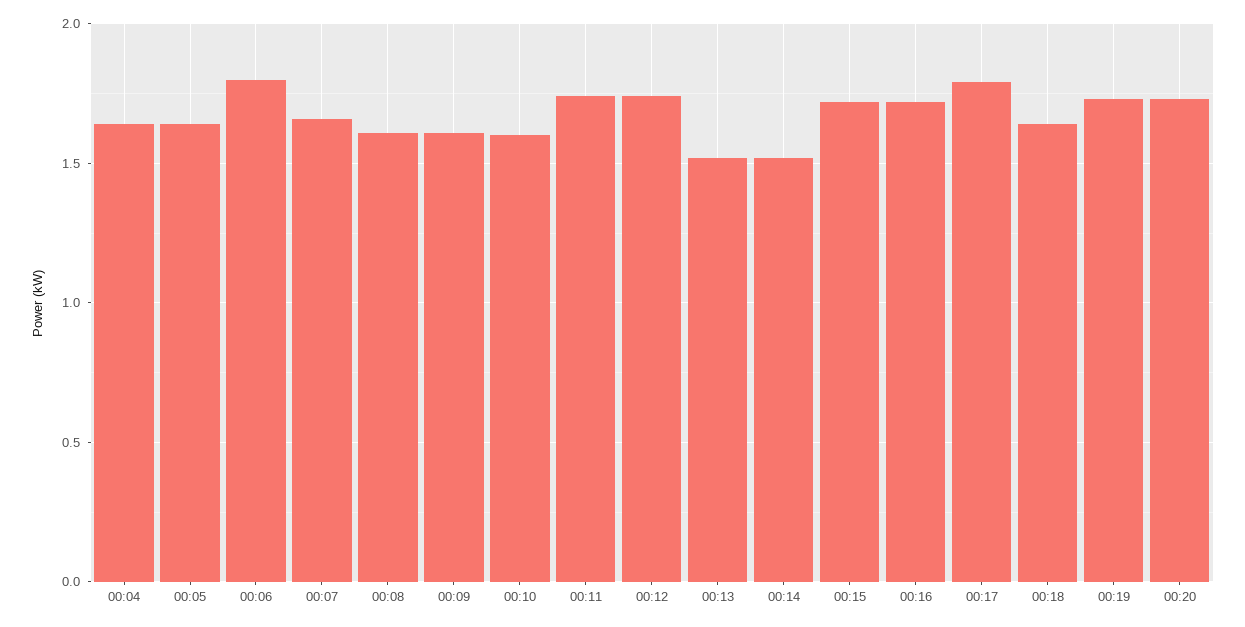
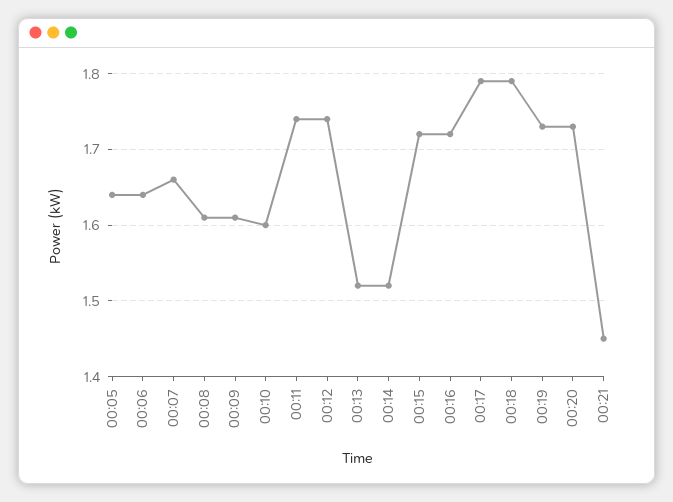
00:04: 1.65 -> none
00:06: 1.8 -> 1.64
00:18: 1.65 -> 1.79
00:21: none -> 1.45

